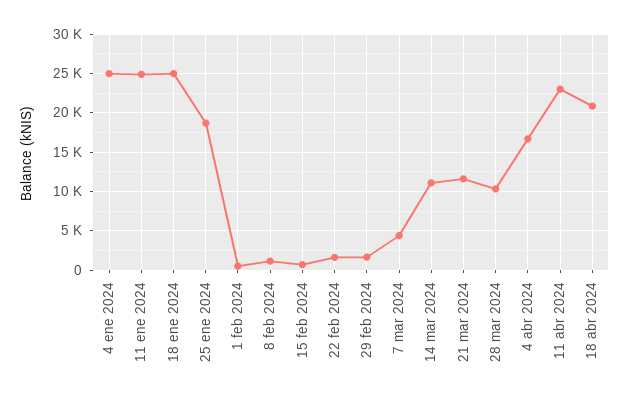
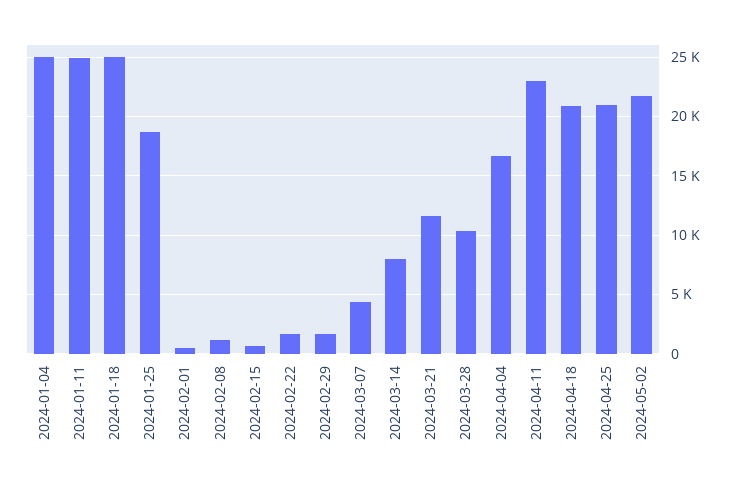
14 mar 2024: 11000 -> 8000
2024-04-25: none -> 21000
2024-05-02: none -> 22000

